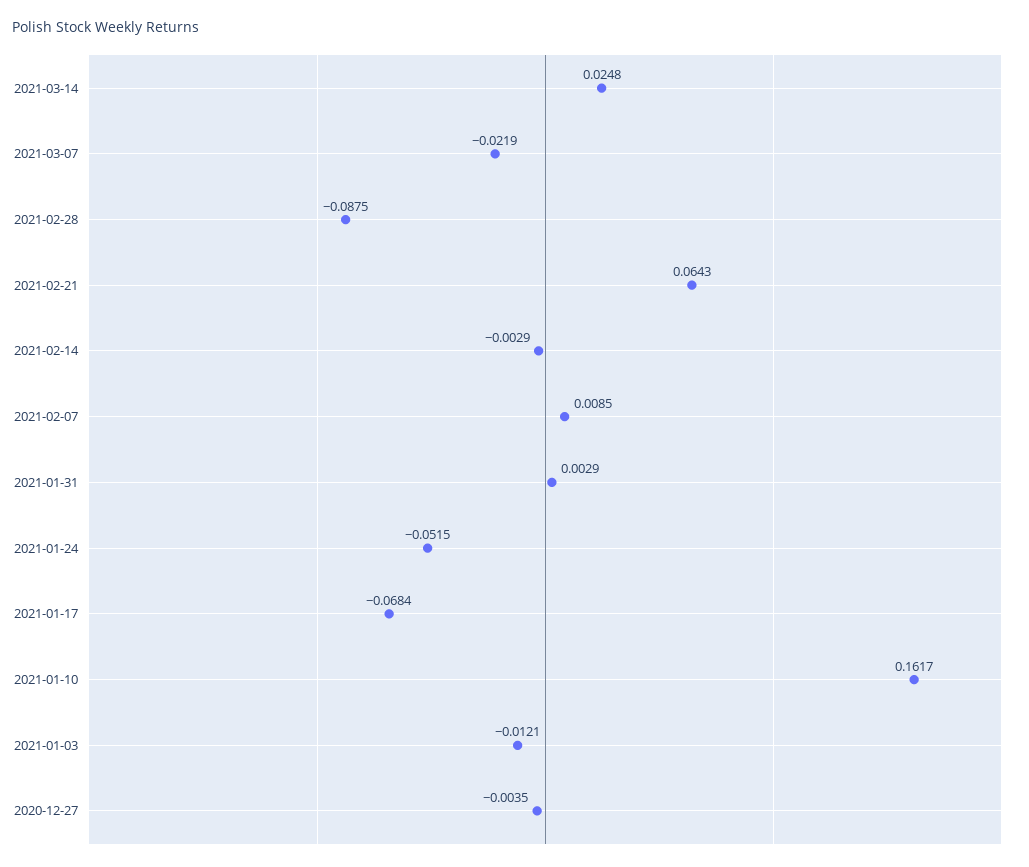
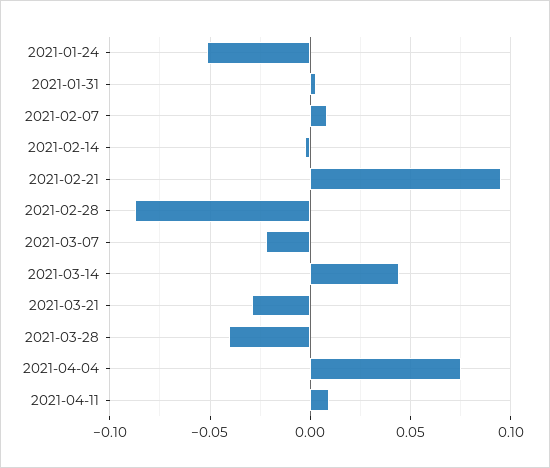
2021-03-14: 0.0248 -> 0.045
2021-02-21: 0.0643 -> 0.095
2021-01-17: -0.0684 -> none
2021-01-10: 0.1617 -> none
2021-01-03: -0.0121 -> none
2020-12-27: -0.0035 -> none
2021-03-21: none -> -0.03
2021-03-28: none -> -0.04
2021-04-04: none -> 0.075
2021-04-11: none -> 0.01

